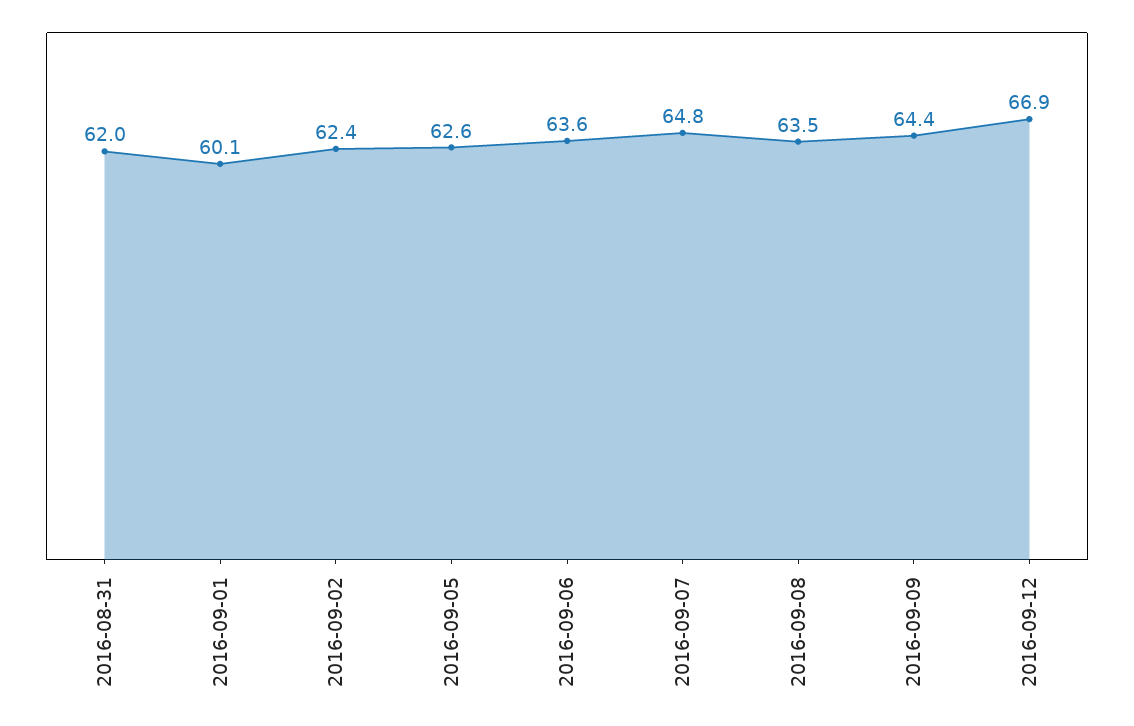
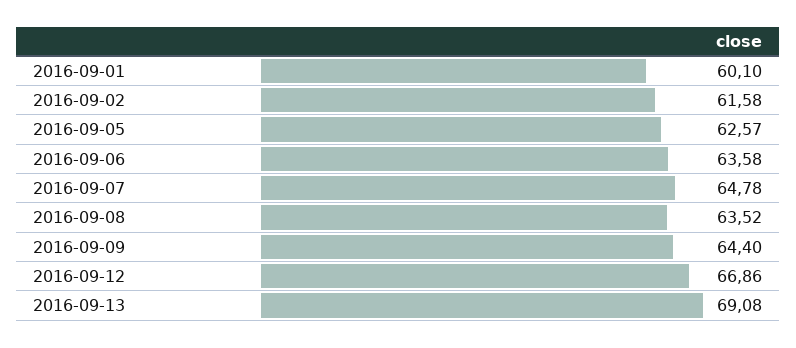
2016-08-31: 62 -> none
2016-09-02: 62.4 -> 61.58
2016-09-13: none -> 69.08

